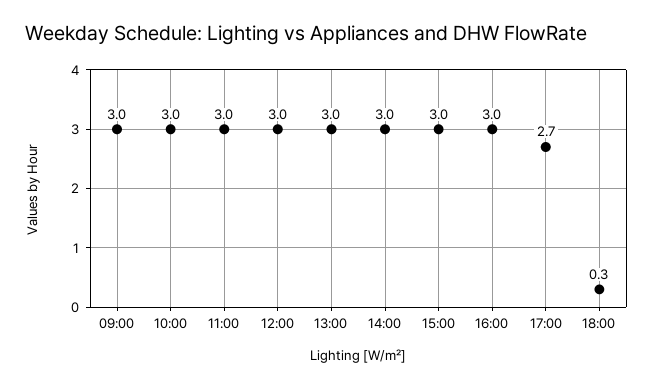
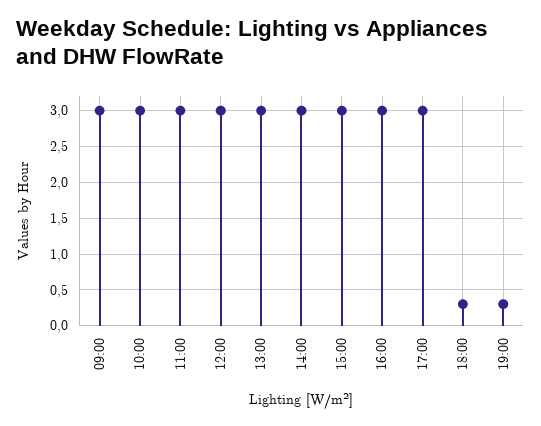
17:00: 2.7 -> 3
19:00: none -> 0.3

